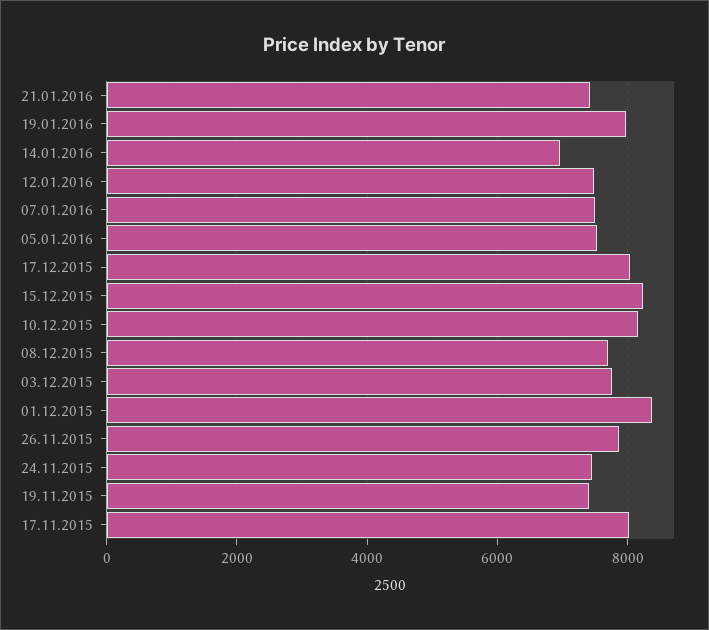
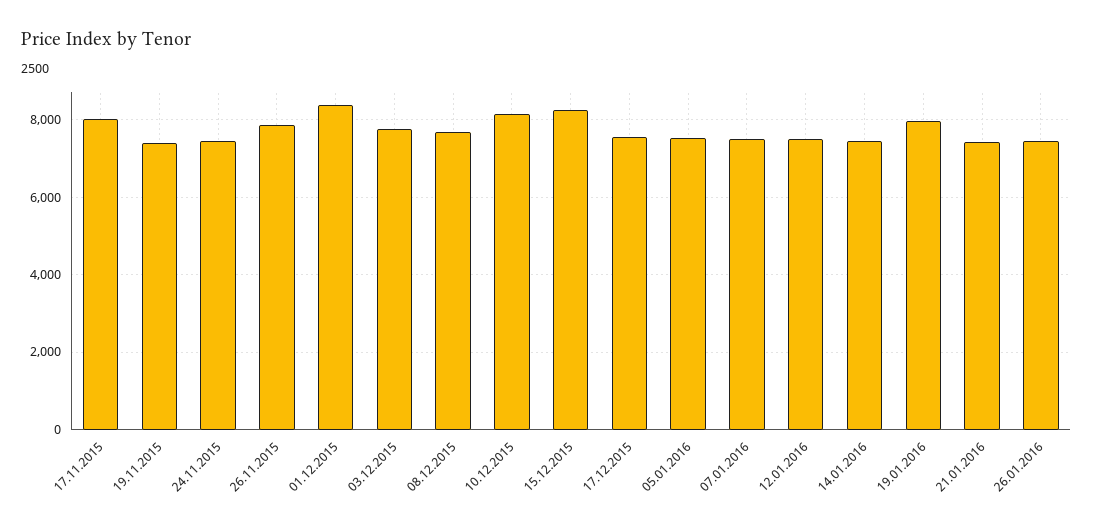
14.01.2016: 7000 -> 7400
17.12.2015: 8000 -> 7600
26.01.2016: none -> 7400

